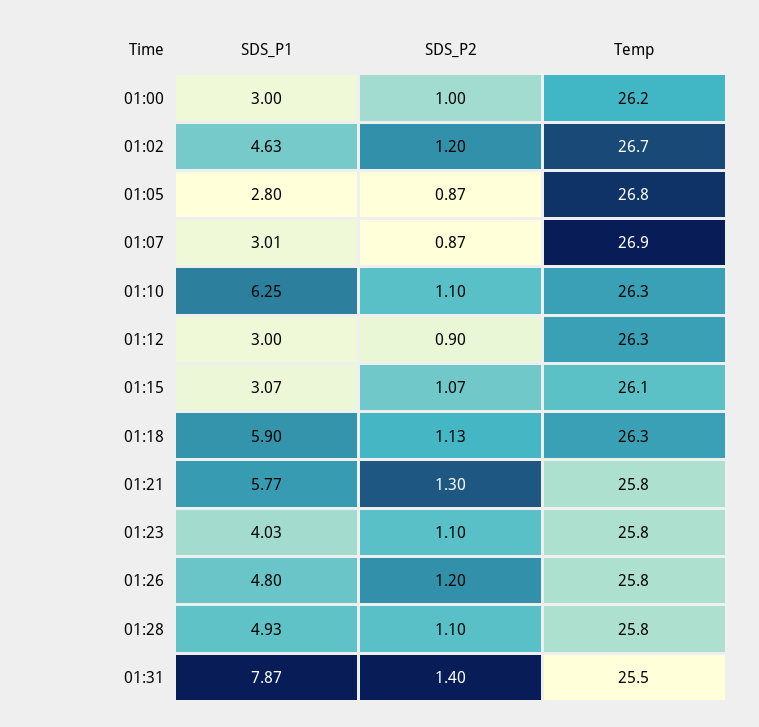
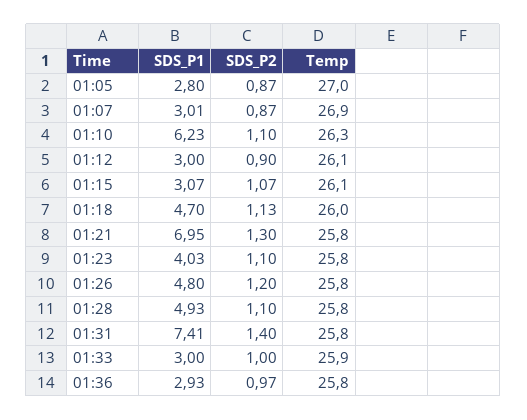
SDS_P1, 01:00: 3 -> none
SDS_P2, 01:00: 1 -> none
Temp, 01:00: 26.2 -> none
SDS_P1, 01:02: 4.63 -> none
SDS_P2, 01:02: 1.2 -> none
Temp, 01:02: 26.7 -> none
Temp, 01:05: 26.8 -> 27
SDS_P1, 01:10: 6.25 -> 6.23
Temp, 01:12: 26.3 -> 26.1
SDS_P1, 01:18: 5.9 -> 4.7
Temp, 01:18: 26.3 -> 26
SDS_P1, 01:21: 5.77 -> 6.95
SDS_P1, 01:31: 7.87 -> 7.41
Temp, 01:31: 25.5 -> 25.8
SDS_P1, 01:33: none -> 3
SDS_P2, 01:33: none -> 1
Temp, 01:33: none -> 25.9
SDS_P1, 01:36: none -> 2.93
SDS_P2, 01:36: none -> 0.97
Temp, 01:36: none -> 25.8

